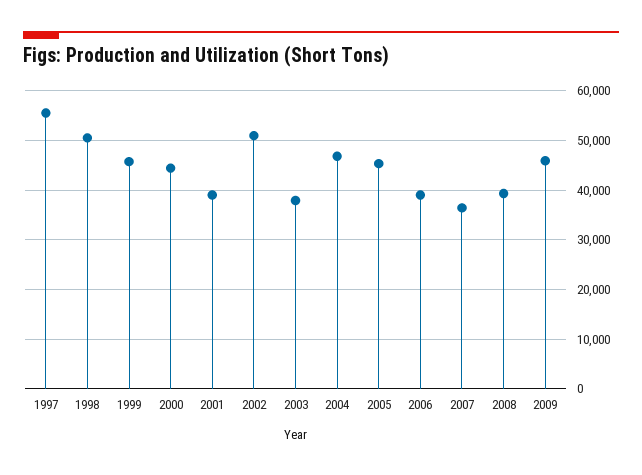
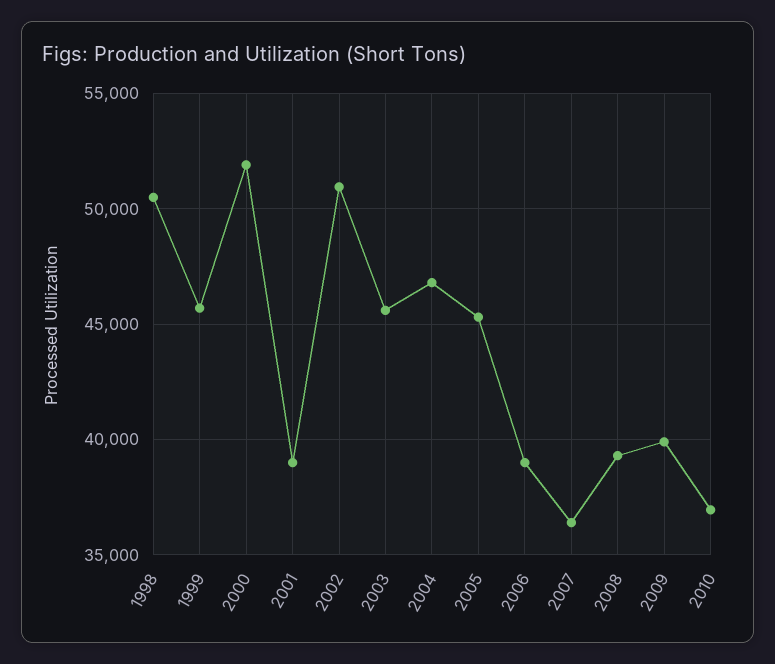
1997: 56000 -> none
2000: 44000 -> 52000
2003: 38000 -> 45500
2009: 46000 -> 40000
2010: none -> 37000

